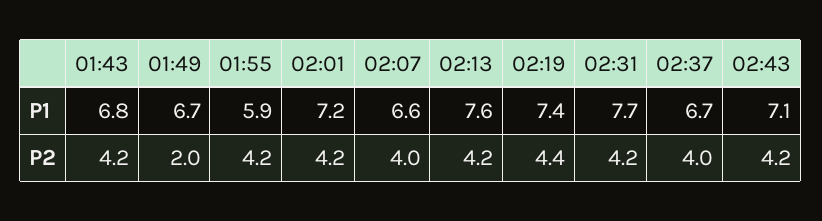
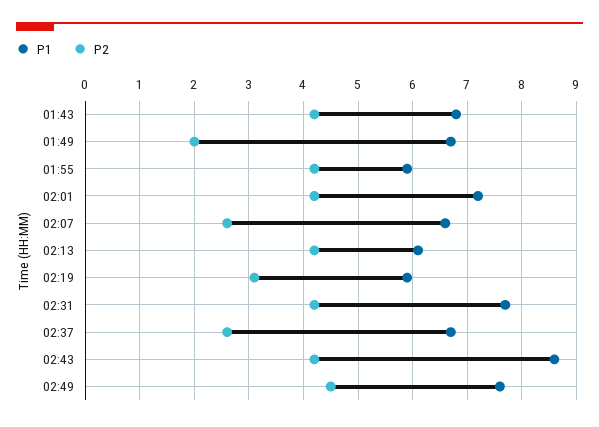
P1, 02:13: 7.6 -> 6
P1, 02:19: 7.4 -> 6
P1, 02:43: 7.1 -> 8.5
P2, 02:07: 4 -> 2.5
P2, 02:19: 4.4 -> 3
P2, 02:37: 4 -> 2.5
P1, 02:49: none -> 7.5
P2, 02:49: none -> 4.5

